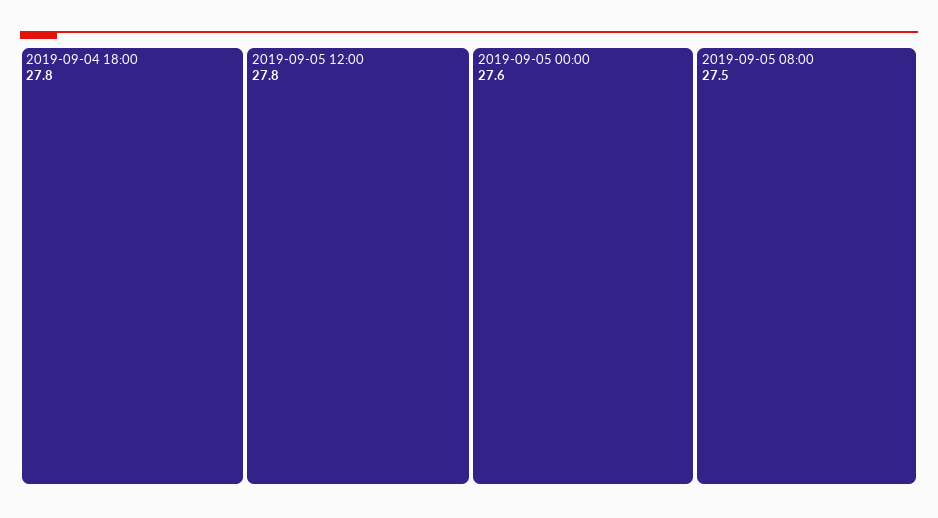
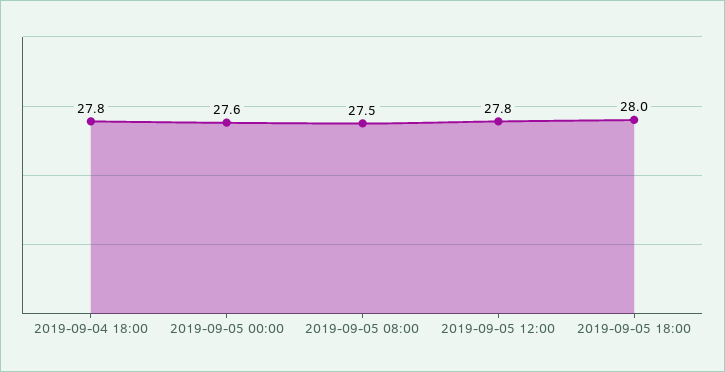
2019-09-05 18:00: none -> 28

